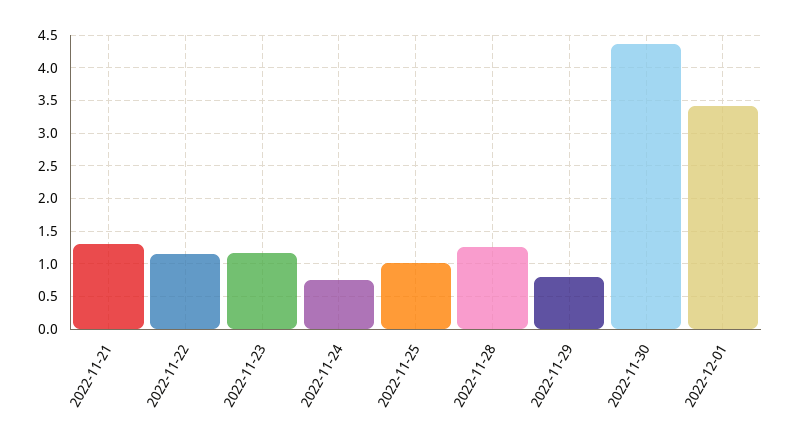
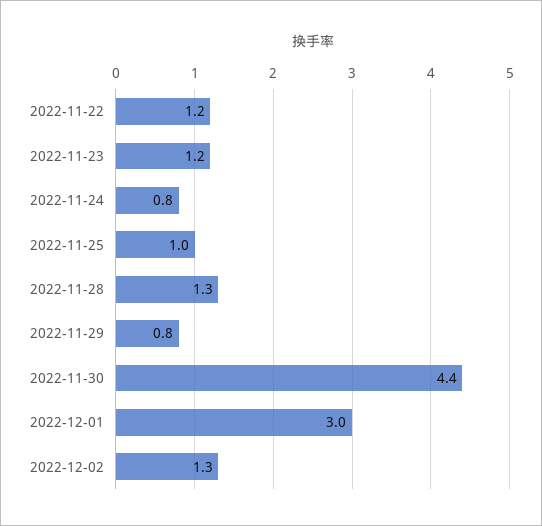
2022-11-21: 1.3 -> none
2022-12-01: 3.4 -> 3
2022-12-02: none -> 1.3

